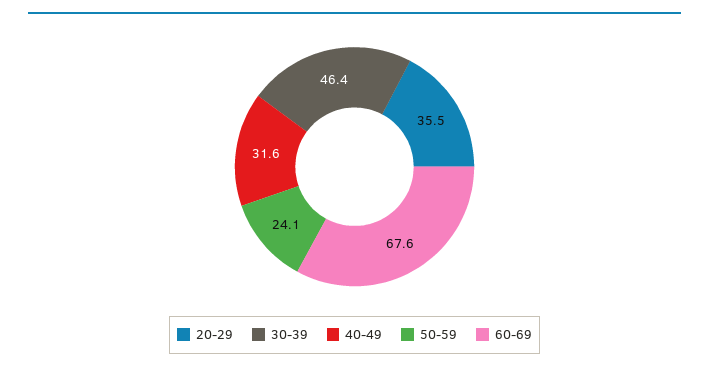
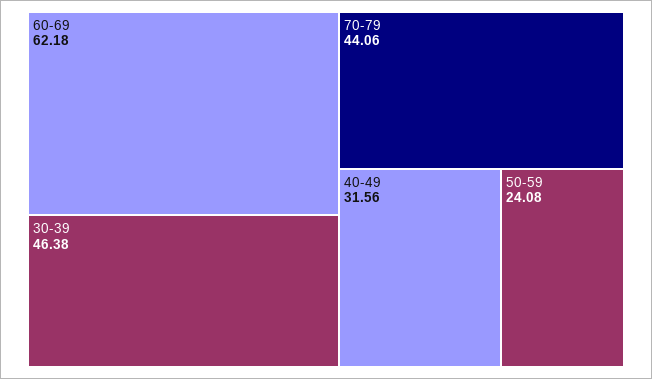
20-29: 35.5 -> none
60-69: 67.6 -> 62.18
70-79: none -> 44.06

